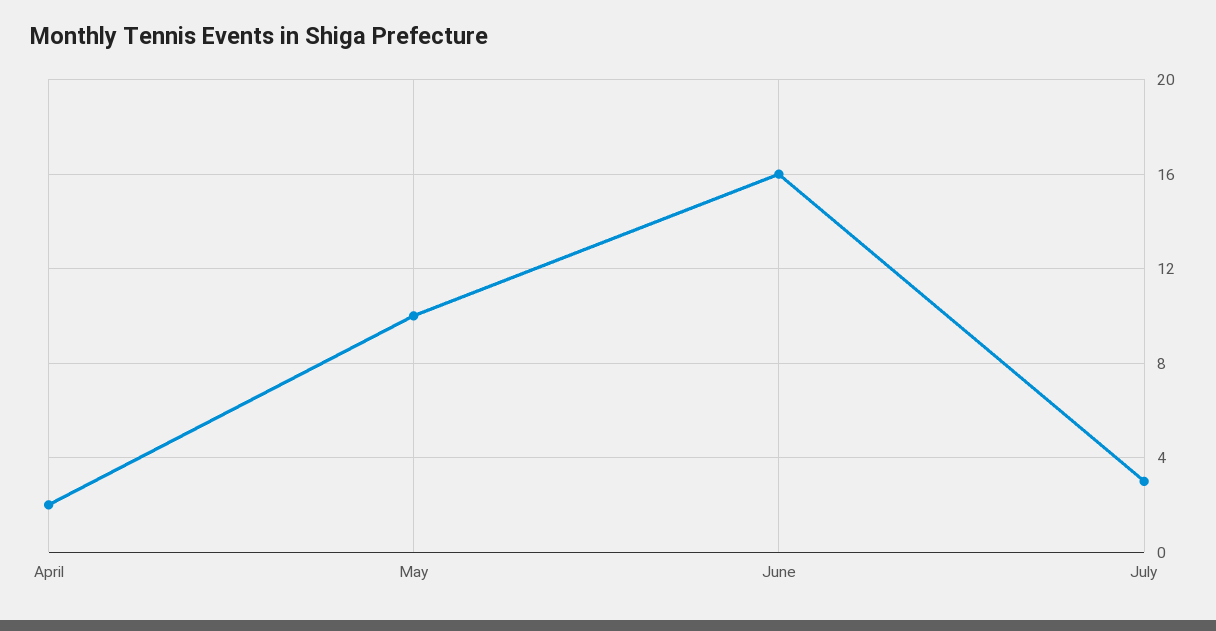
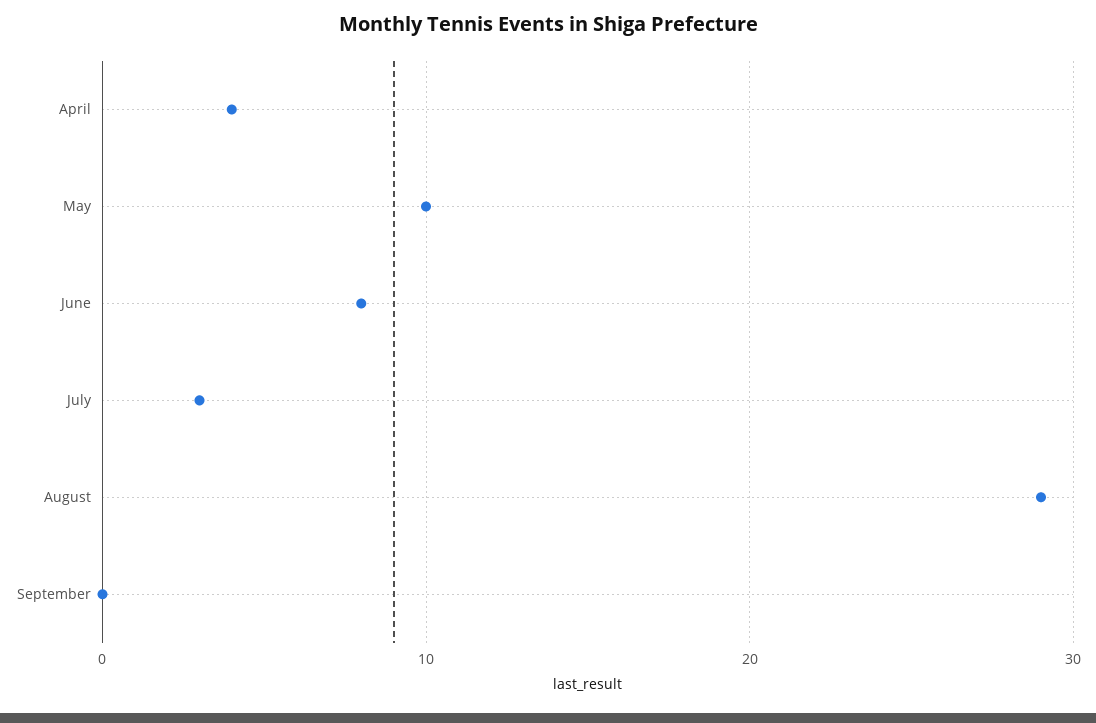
April: 2 -> 4
June: 16 -> 8
August: none -> 29
September: none -> 0

